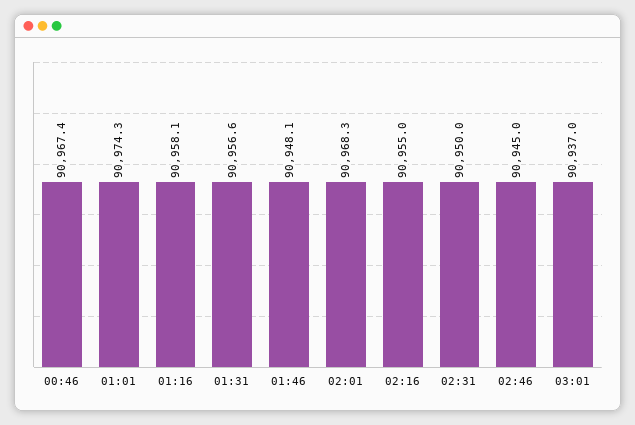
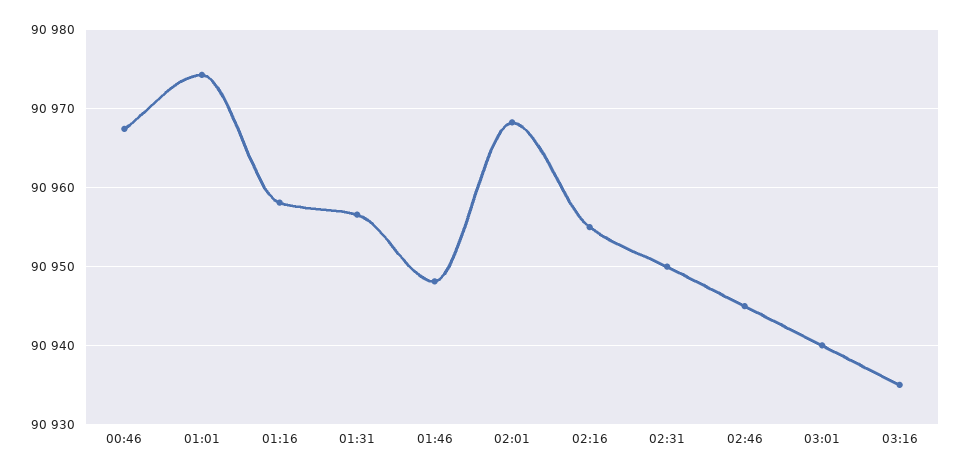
03:01: 90937 -> 90940
03:16: none -> 90935

